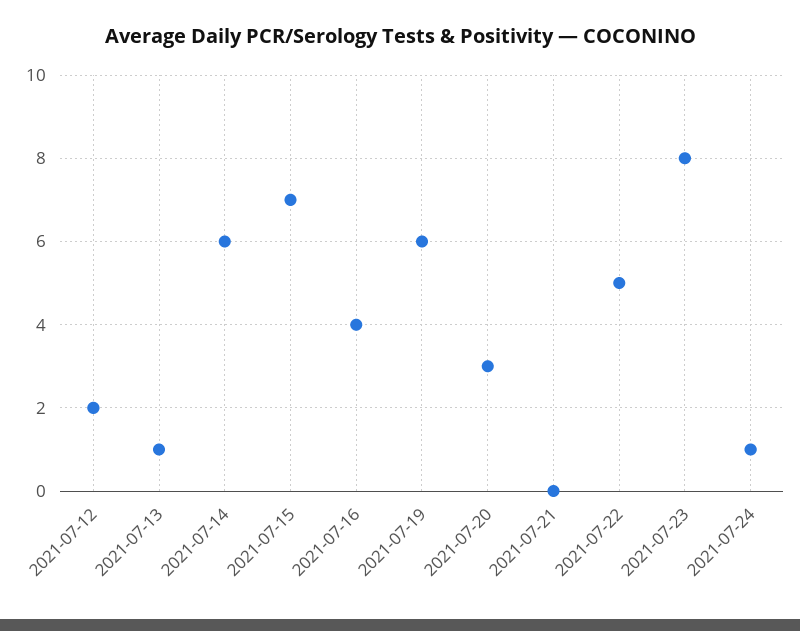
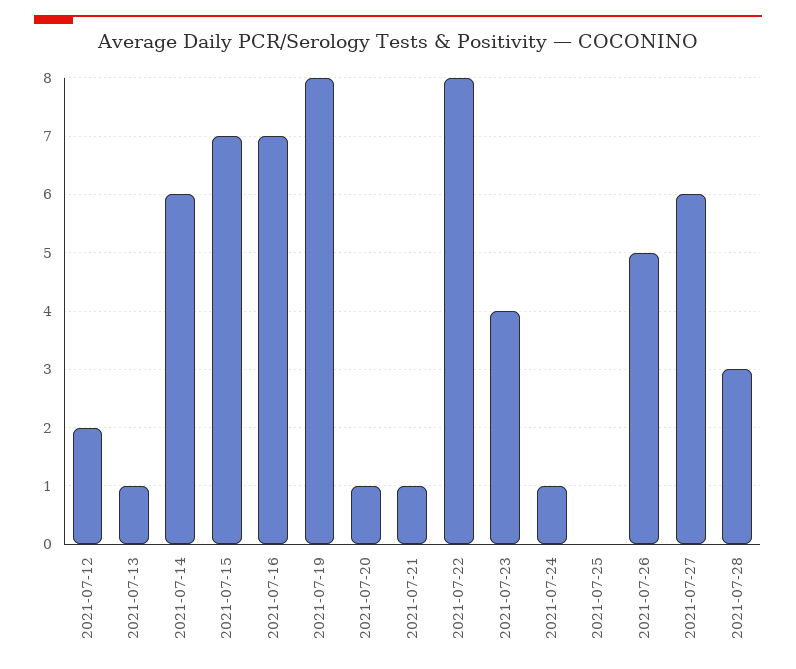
2021-07-16: 4 -> 7
2021-07-19: 6 -> 8
2021-07-20: 3 -> 1
2021-07-21: 0 -> 1
2021-07-22: 5 -> 8
2021-07-23: 8 -> 4
2021-07-25: none -> 0
2021-07-26: none -> 5
2021-07-27: none -> 6
2021-07-28: none -> 3

